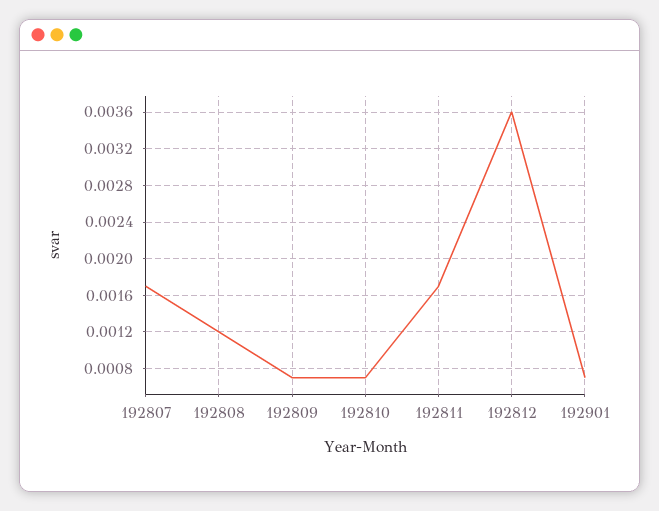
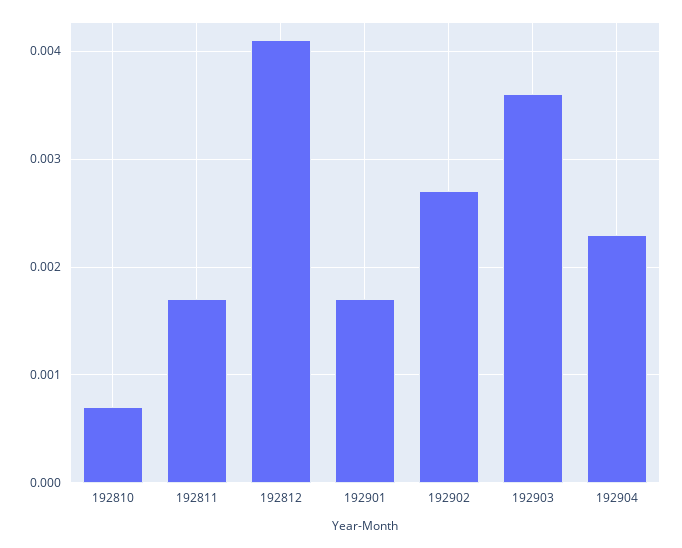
192807: 0.0017 -> none
192808: 0.0012 -> none
192809: 0.0007 -> none
192812: 0.0036 -> 0.0041
192901: 0.0007 -> 0.0017
192902: none -> 0.0027
192903: none -> 0.0036
192904: none -> 0.0023

